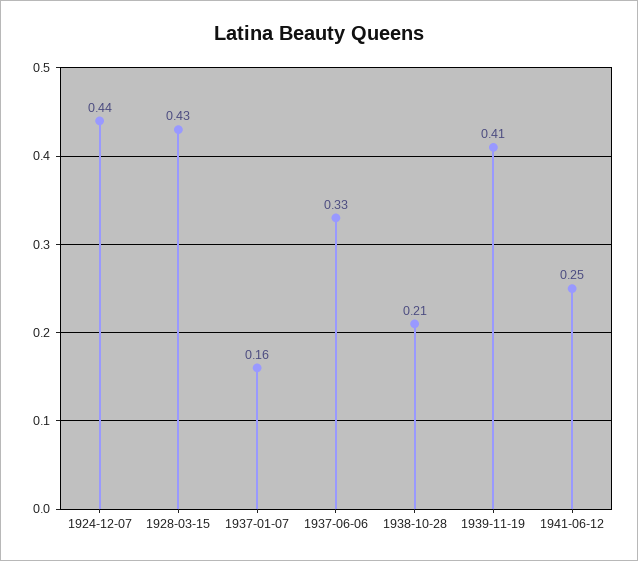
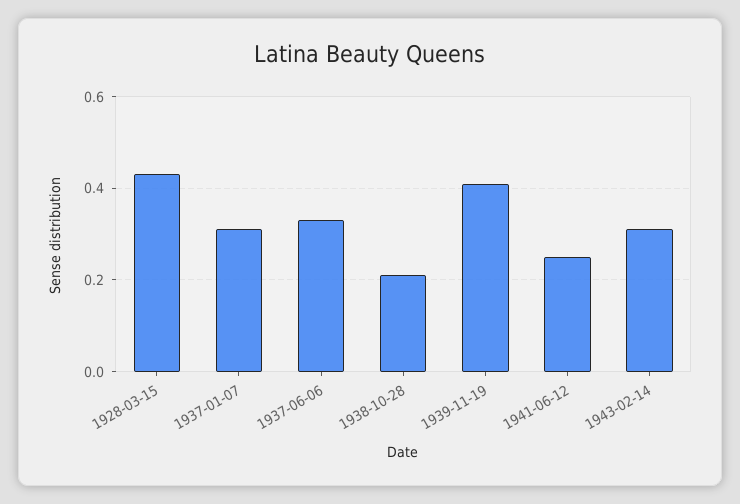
1924-12-07: 0.44 -> none
1937-01-07: 0.16 -> 0.3
1943-02-14: none -> 0.3

